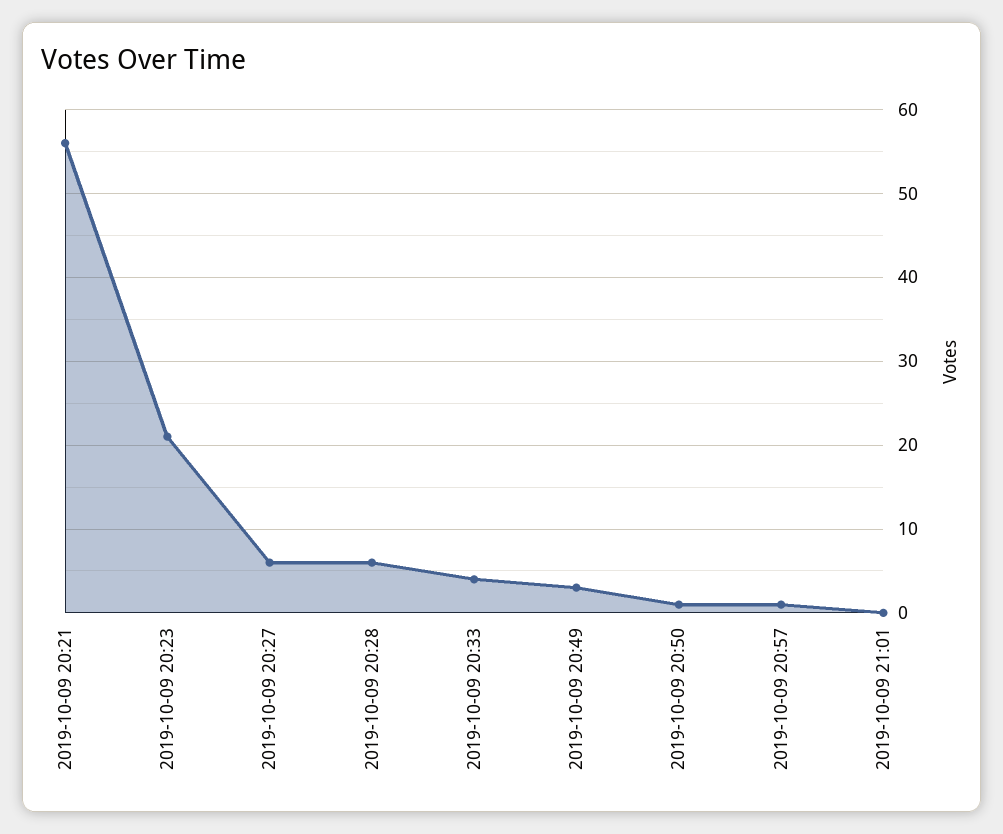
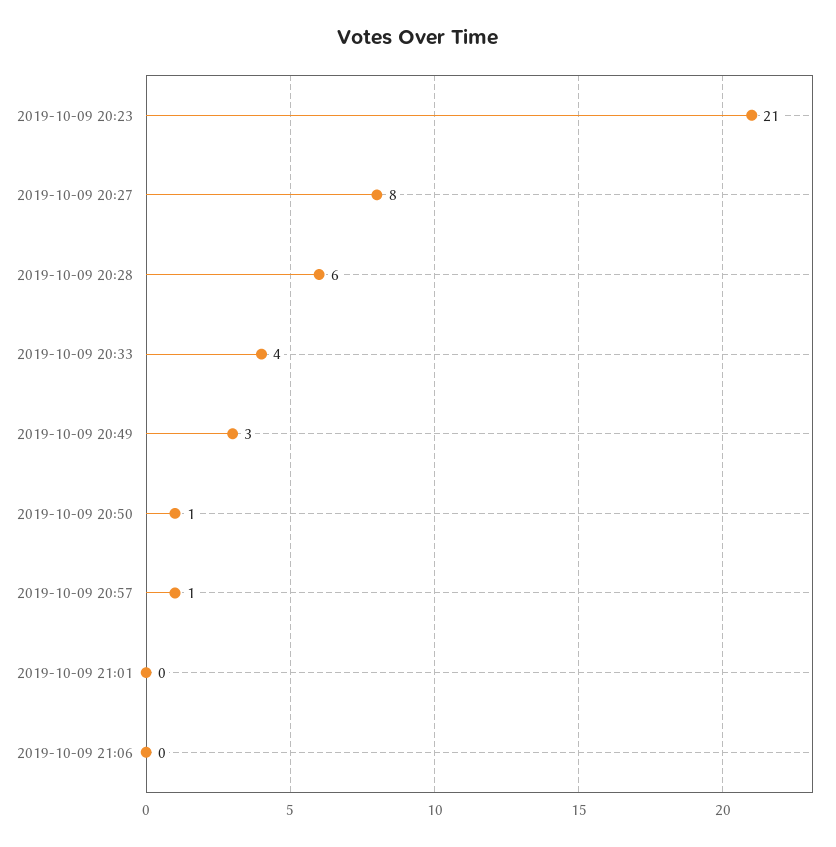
2019-10-09 20:21: 56 -> none
2019-10-09 20:27: 6 -> 8
2019-10-09 21:06: none -> 0

